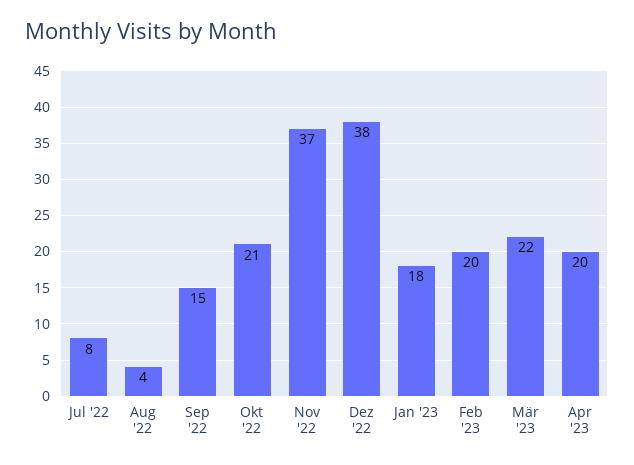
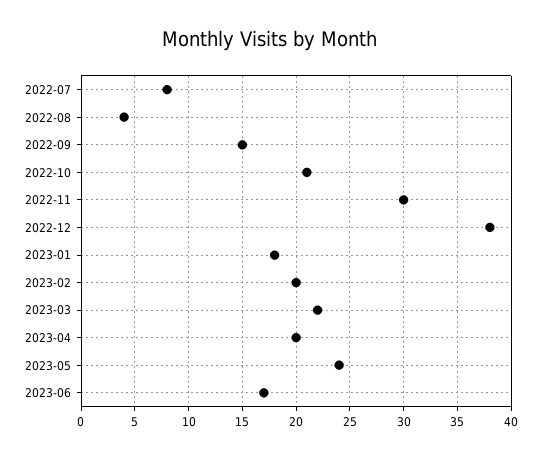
Nov '22: 37 -> 30
2023-05: none -> 24
2023-06: none -> 17

